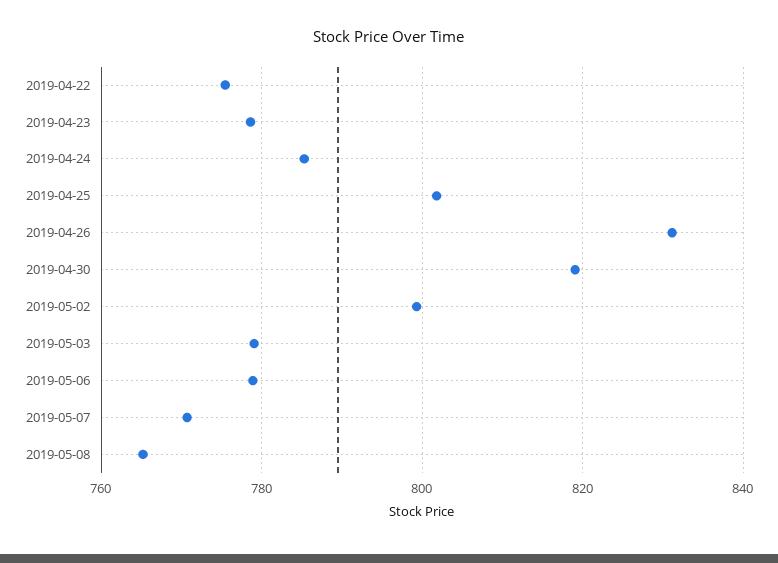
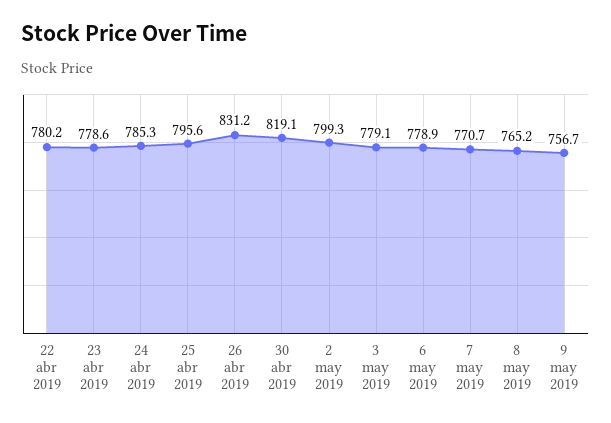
2019-04-22: 776 -> 780.2
2019-04-25: 802 -> 795.6
9 may 2019: none -> 756.7

